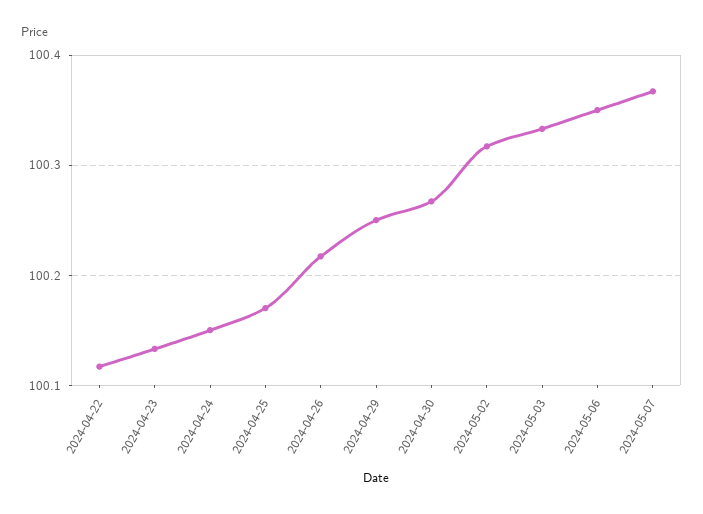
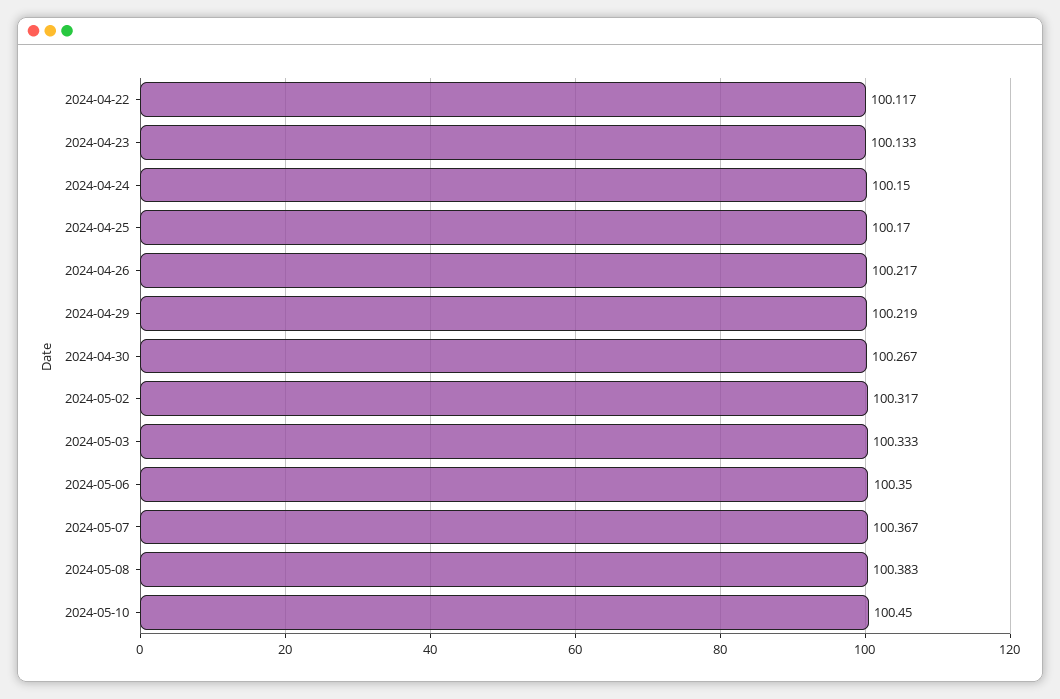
2024-04-29: 100.25 -> 100.219
2024-05-08: none -> 100.383
2024-05-10: none -> 100.45

